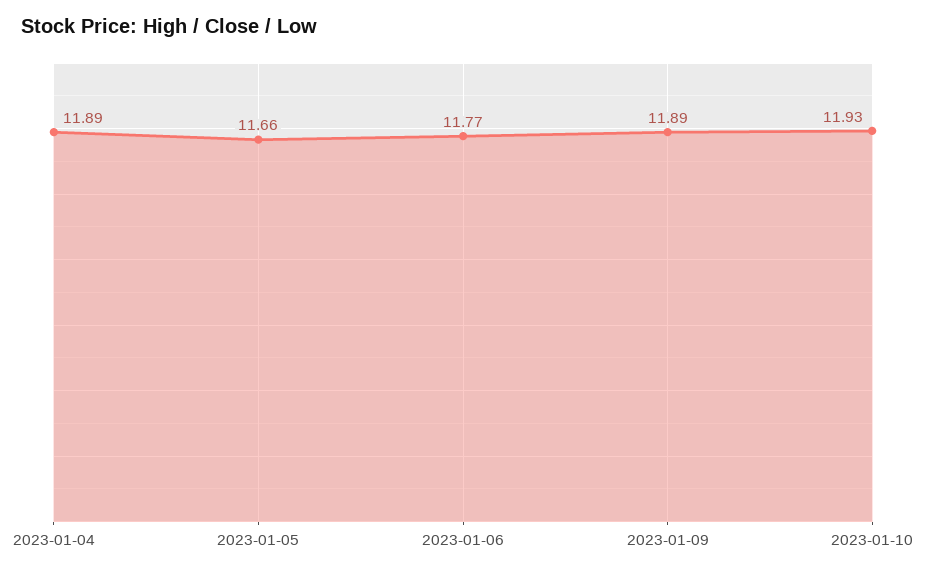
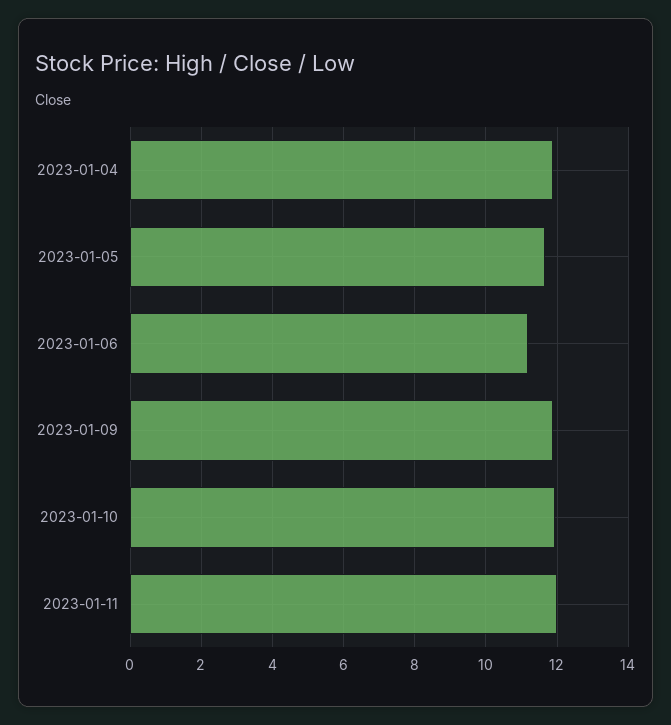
2023-01-06: 11.77 -> 11.2
2023-01-11: none -> 12

